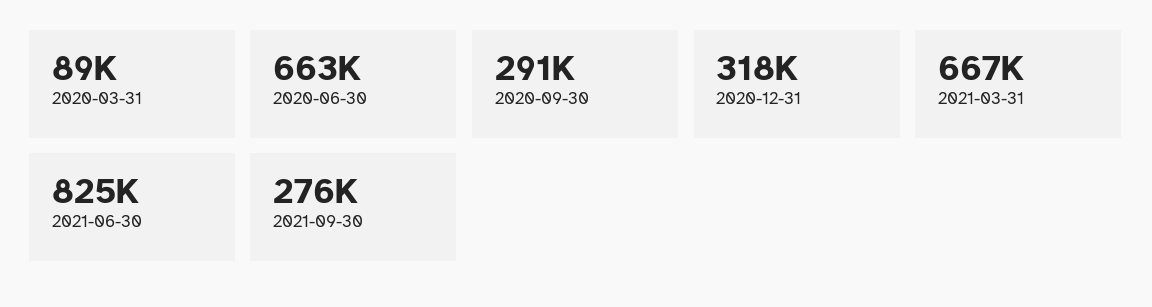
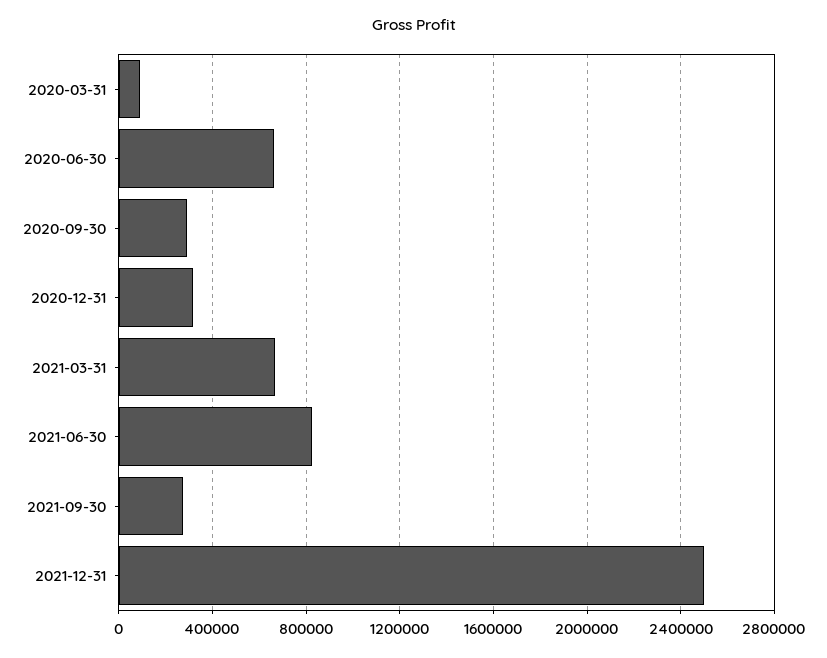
2021-12-31: none -> 2500000

